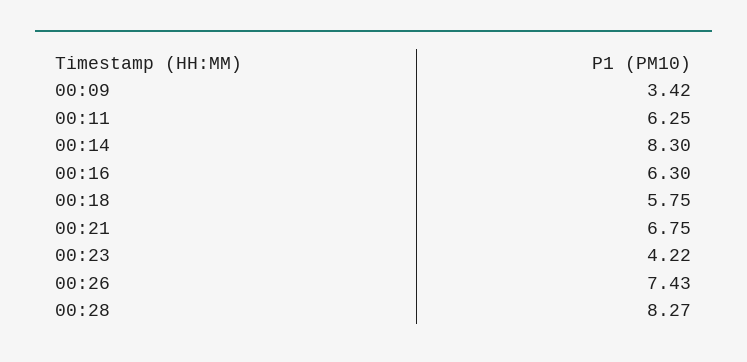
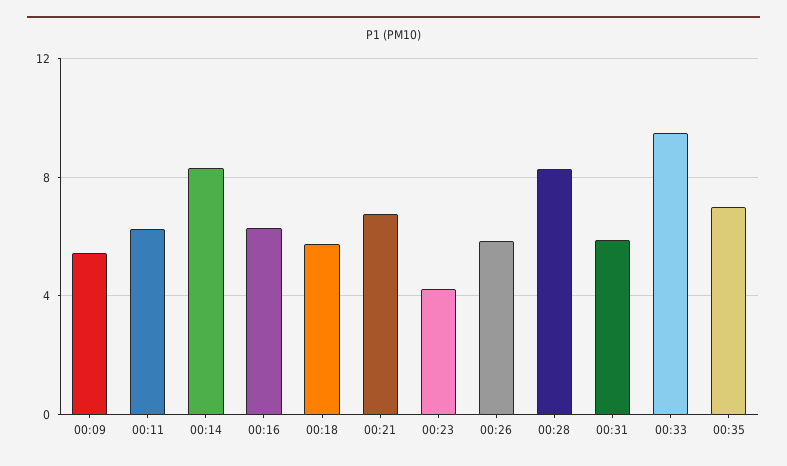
00:09: 3.42 -> 5.5
00:26: 7.43 -> 6
00:31: none -> 6
00:33: none -> 9.5
00:35: none -> 7

